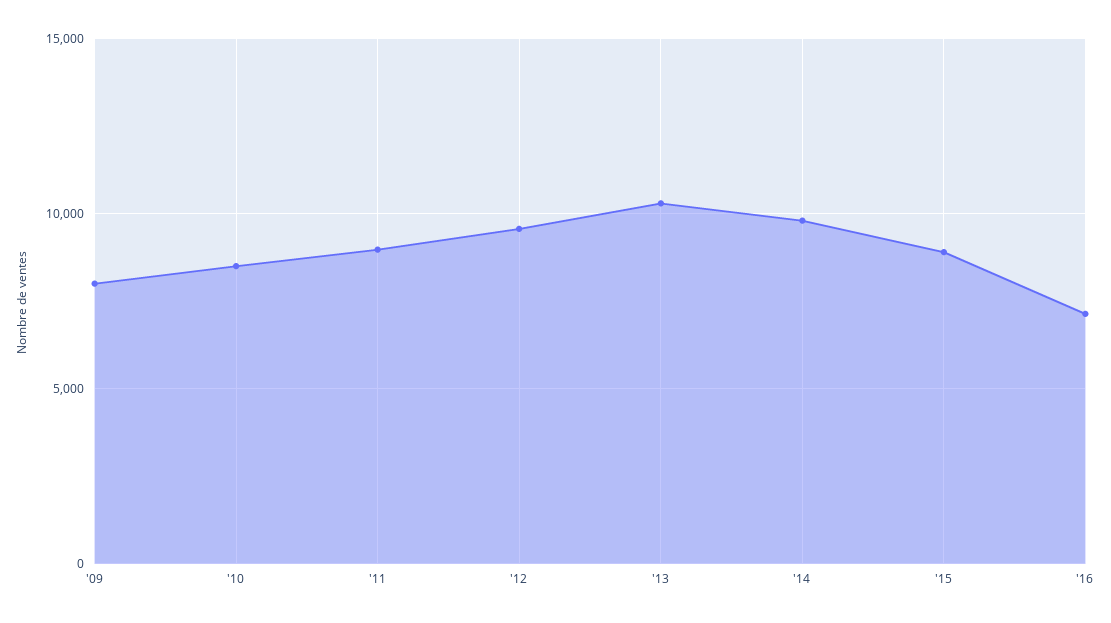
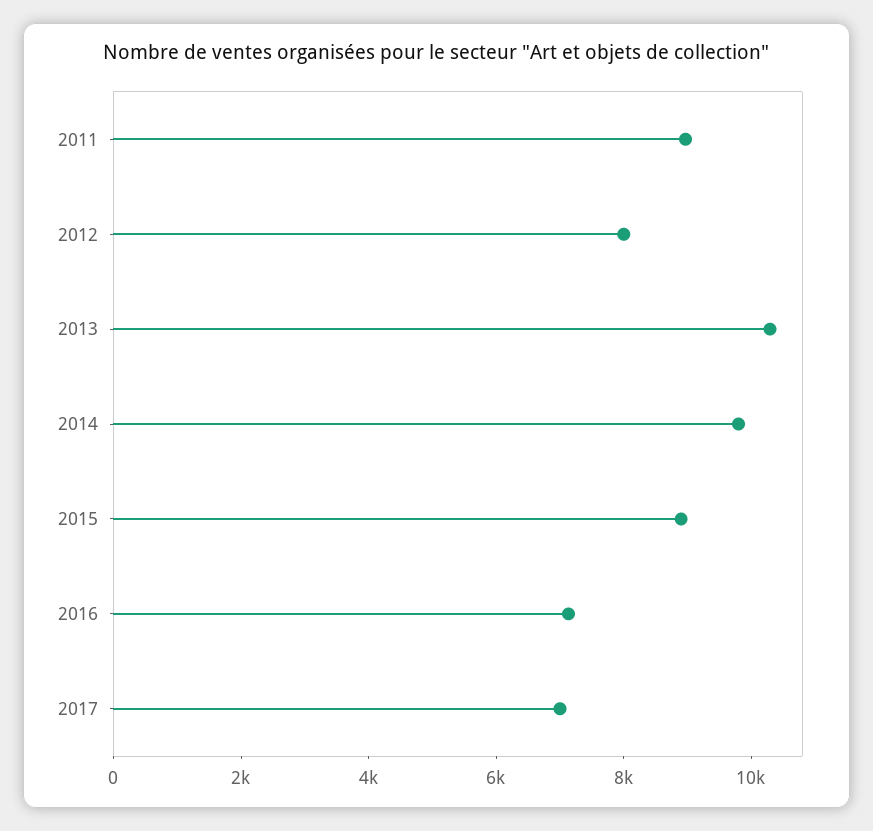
'09: 8000 -> none
'10: 8500 -> none
'12: 9500 -> 8000
2017: none -> 7000

